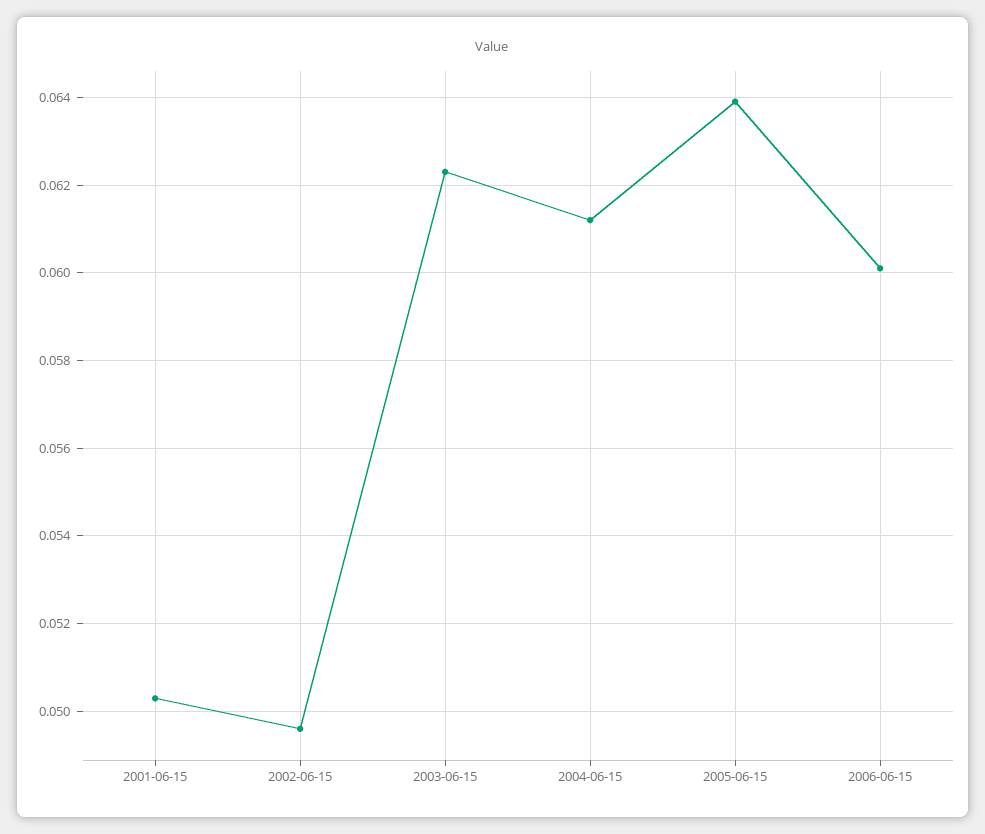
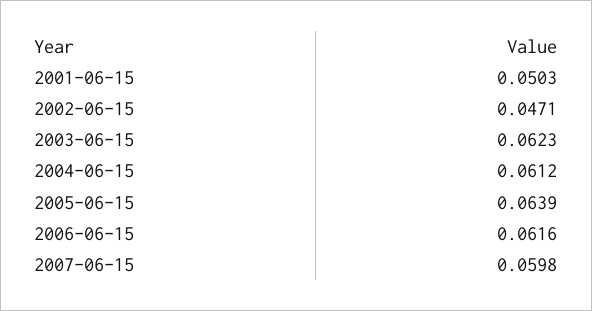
2002-06-15: 0.0495 -> 0.0471
2006-06-15: 0.06 -> 0.0616
2007-06-15: none -> 0.0598

